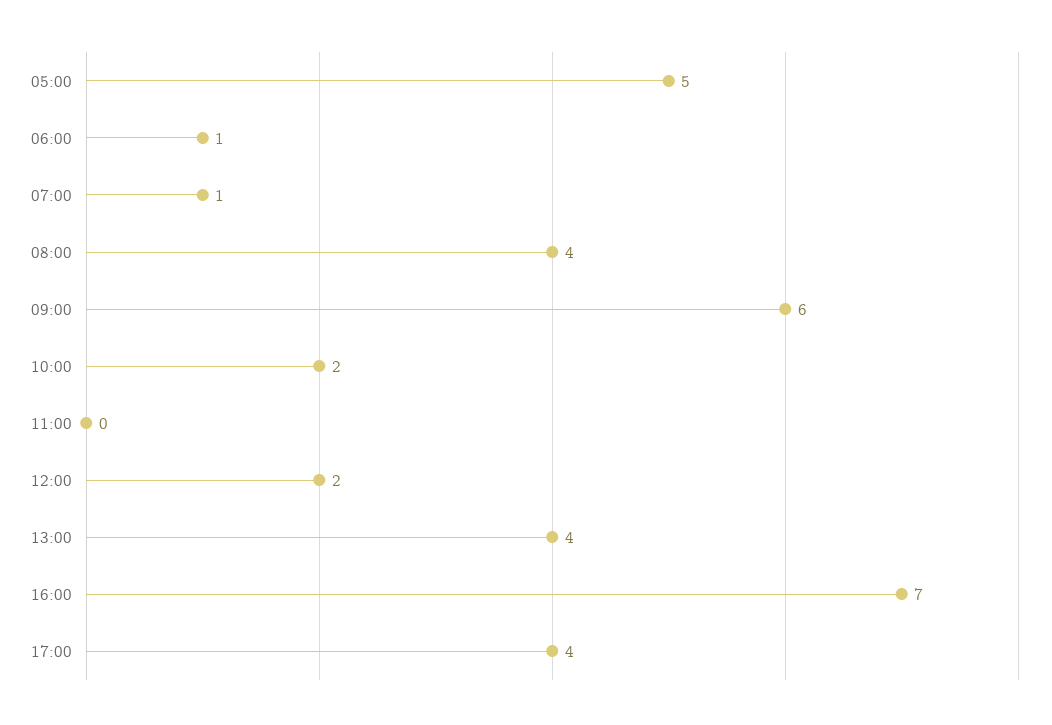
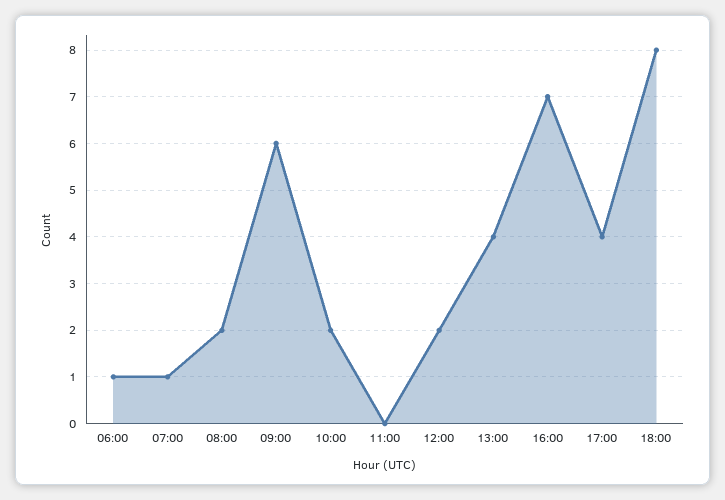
05:00: 5 -> none
08:00: 4 -> 2
18:00: none -> 8

